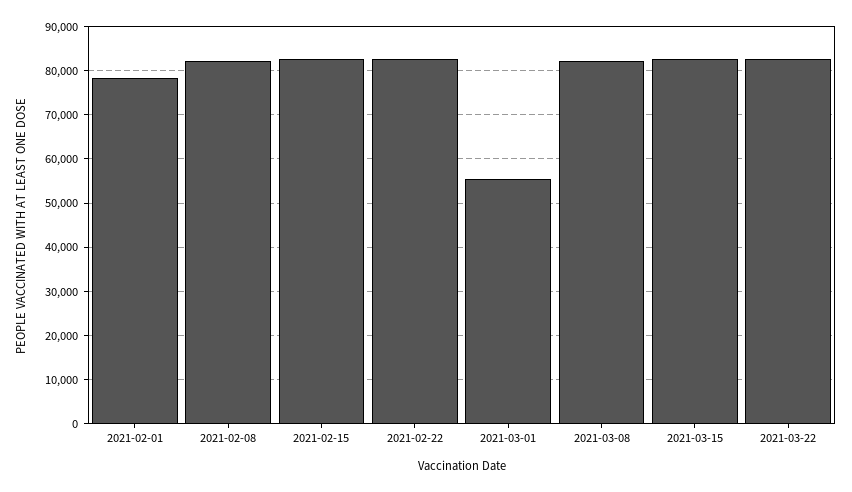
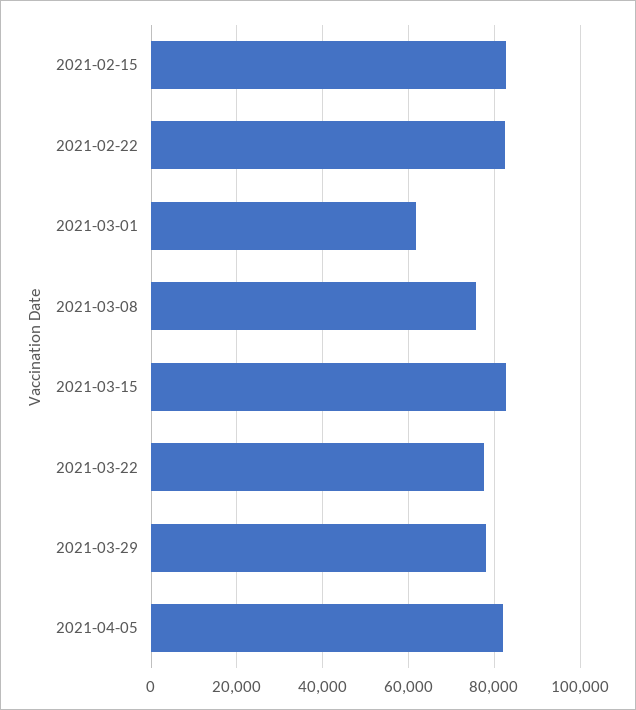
2021-02-01: 78000 -> none
2021-02-08: 82000 -> none
2021-03-01: 56000 -> 62000
2021-03-08: 82000 -> 76000
2021-03-22: 82000 -> 78000
2021-03-29: none -> 78000
2021-04-05: none -> 82000

